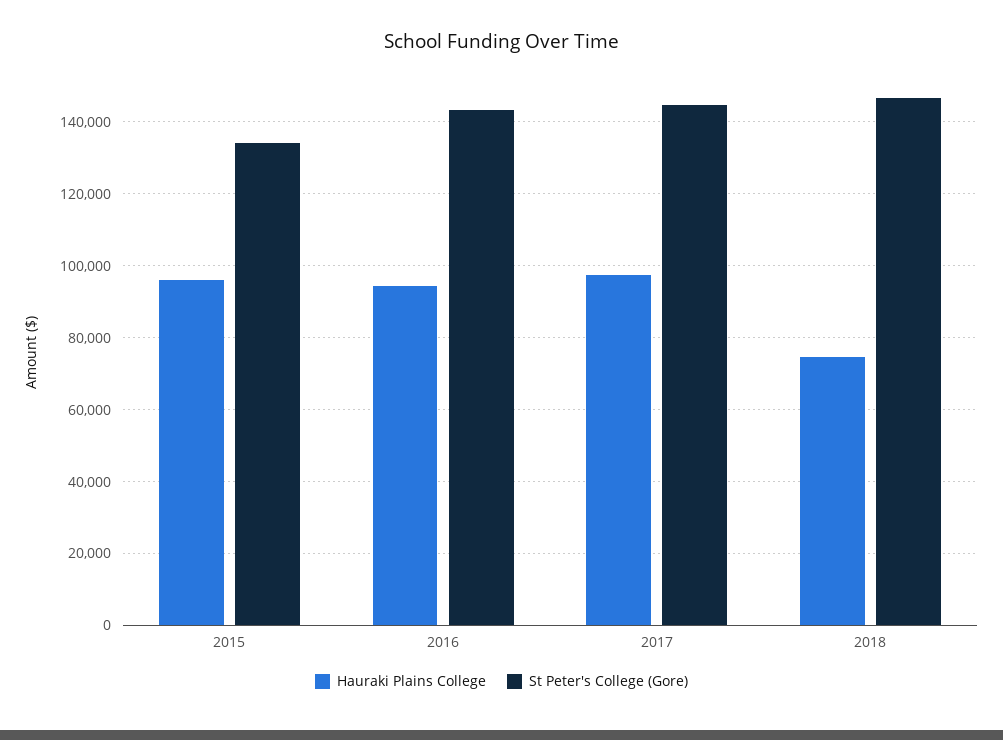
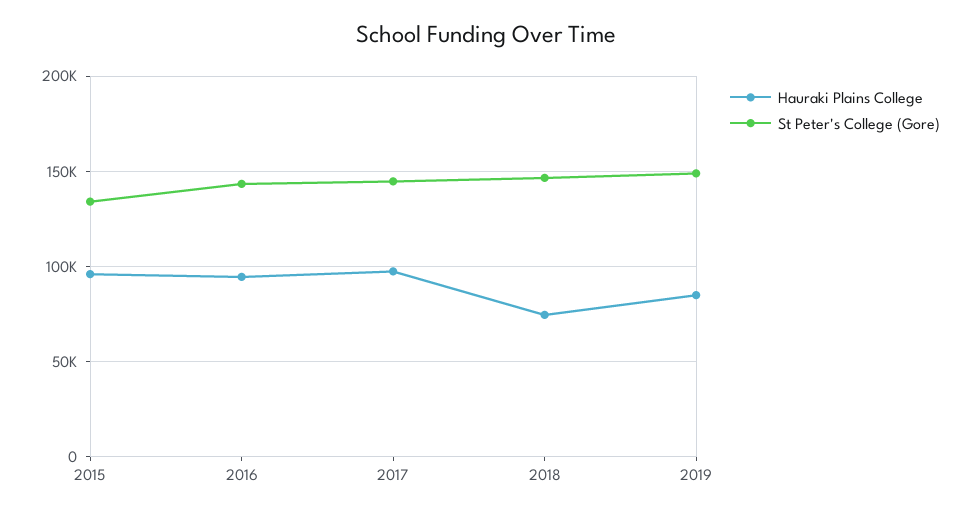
Hauraki Plains College, 2019: none -> 85000
St Peter's College (Gore), 2019: none -> 150000

